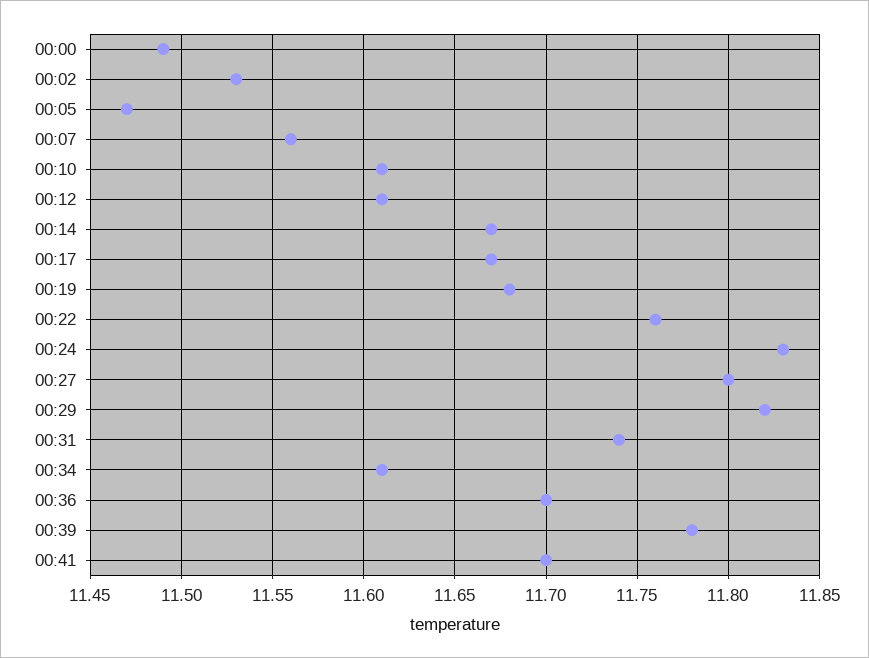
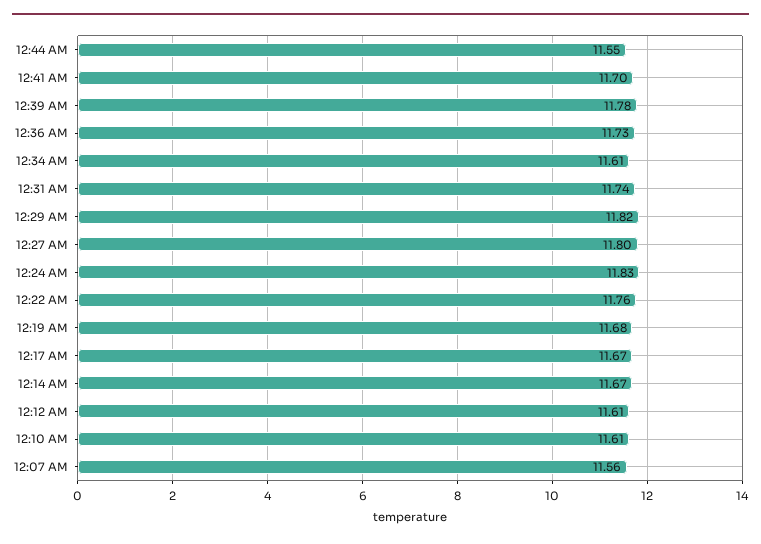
00:00: 11.49 -> none
00:02: 11.53 -> none
00:05: 11.47 -> none
00:36: 11.7 -> 11.73
12:44 AM: none -> 11.55

